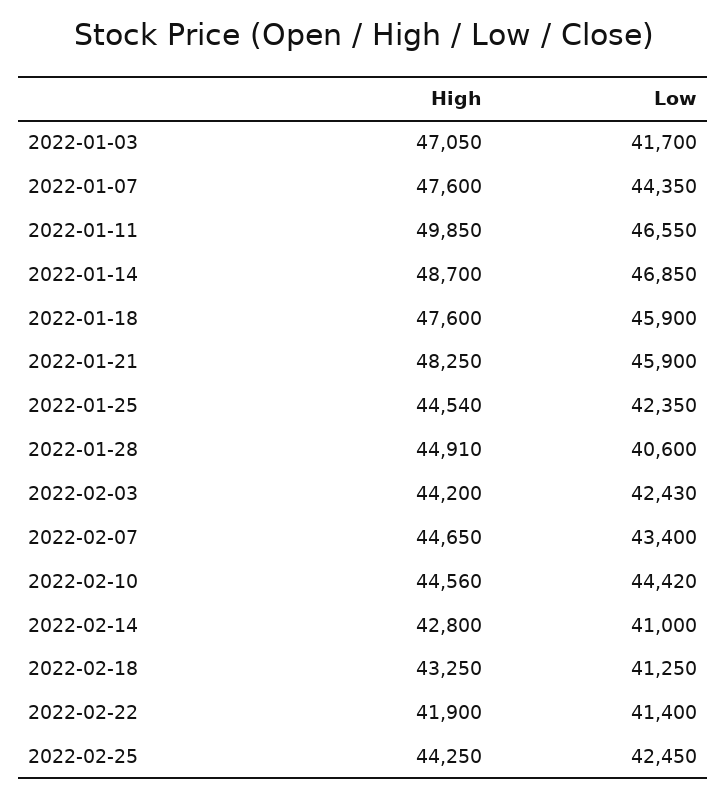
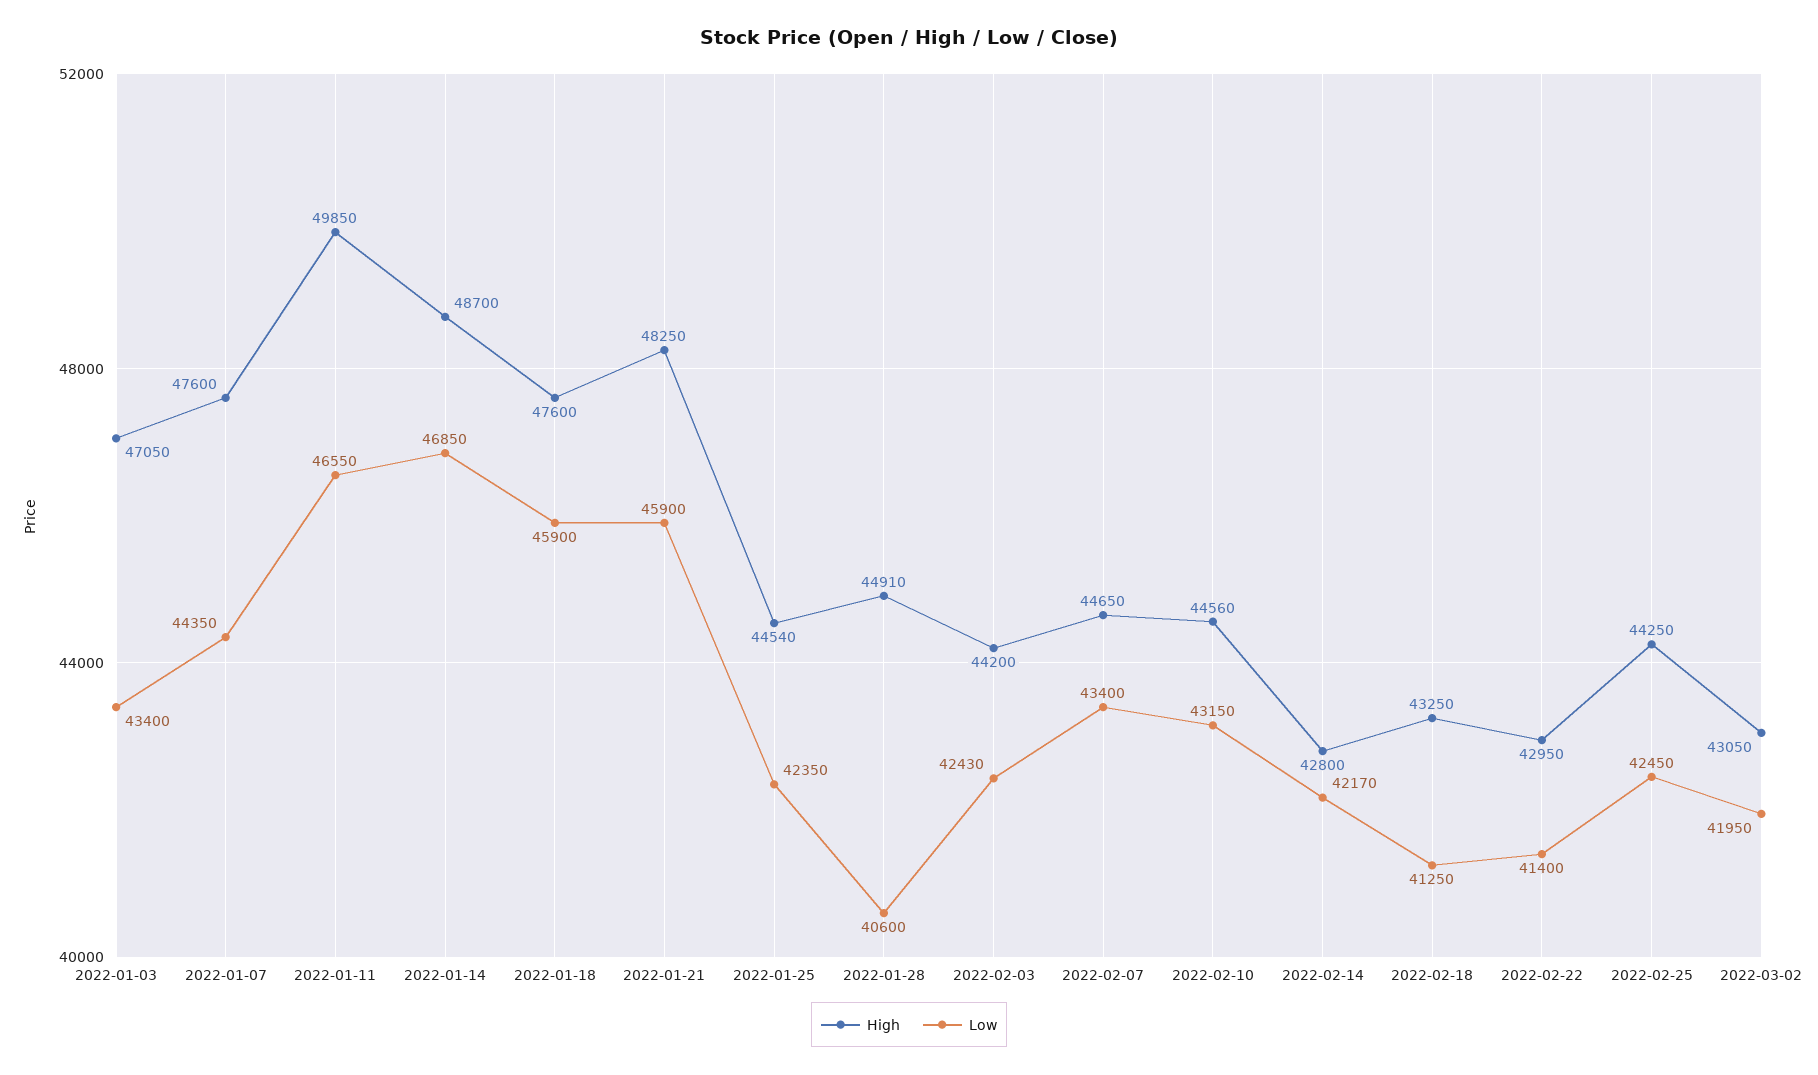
Low, 2022-01-03: 41700 -> 43400
Low, 2022-02-10: 44420 -> 43150
Low, 2022-02-14: 41000 -> 42170
High, 2022-02-22: 41900 -> 42950
High, 2022-03-02: none -> 43050
Low, 2022-03-02: none -> 41950

